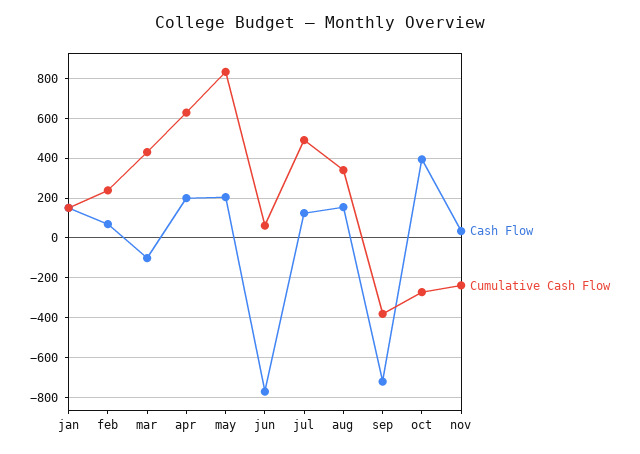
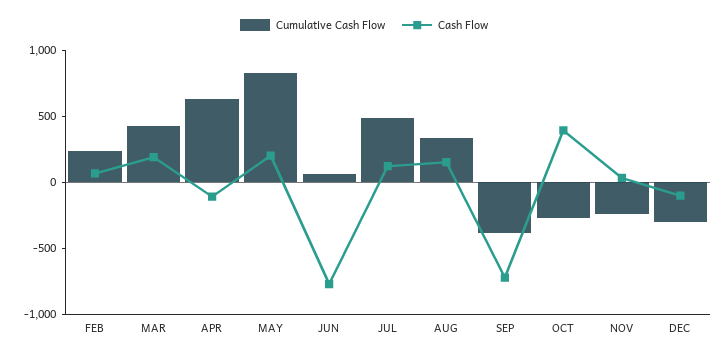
Cash Flow, jan: 150 -> none
Cumulative Cash Flow, jan: 150 -> none
Cash Flow, mar: -100 -> 200
Cash Flow, apr: 200 -> -100
Cumulative Cash Flow, DEC: none -> -300
Cash Flow, DEC: none -> -100

